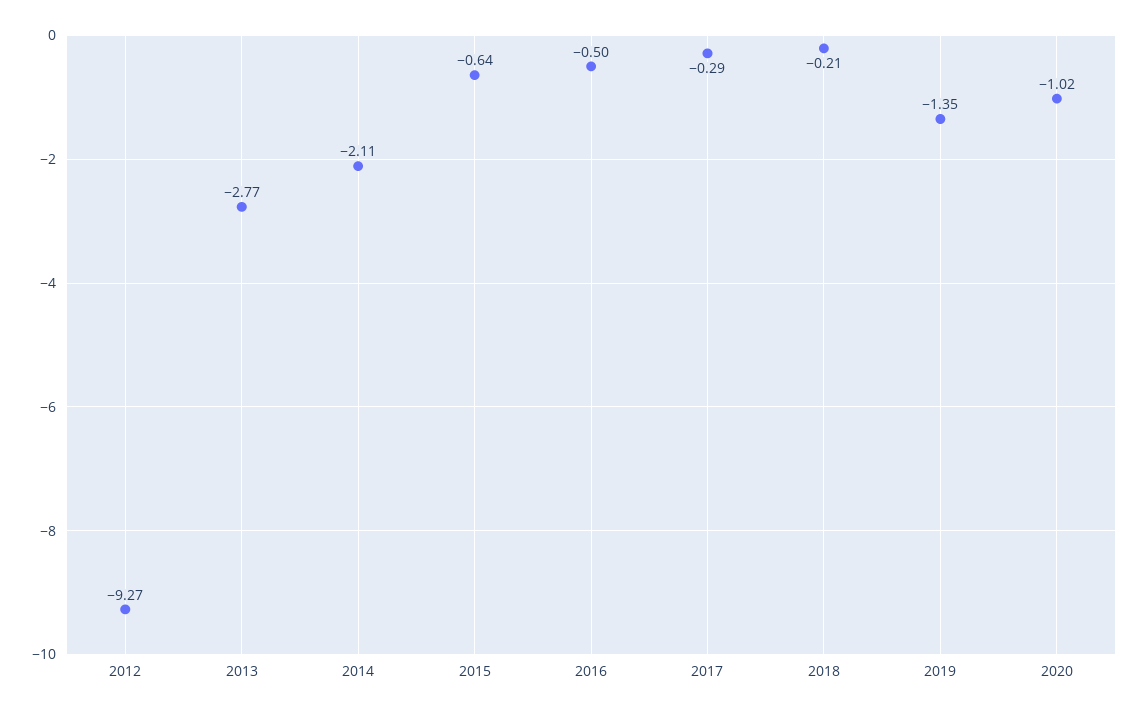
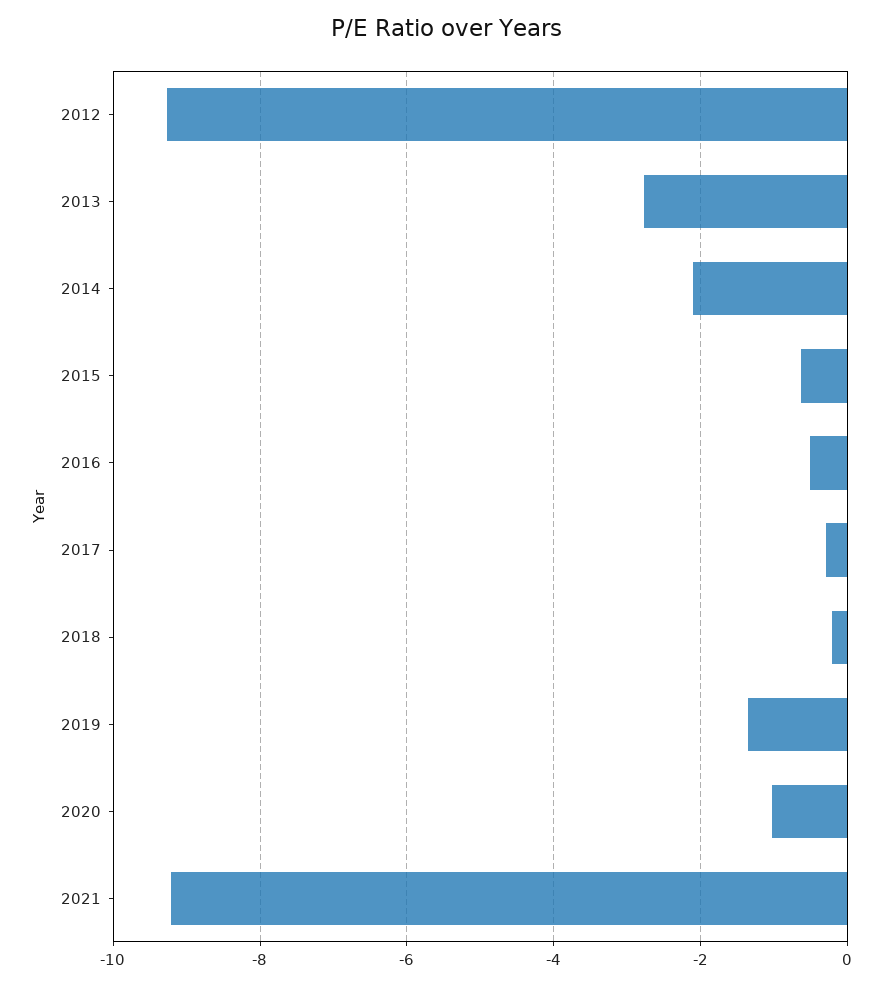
2021: none -> -9.2

